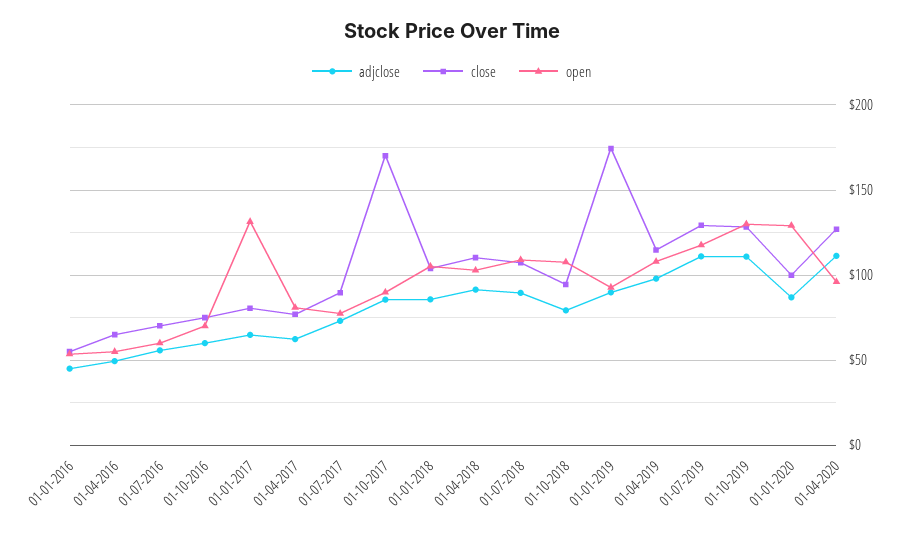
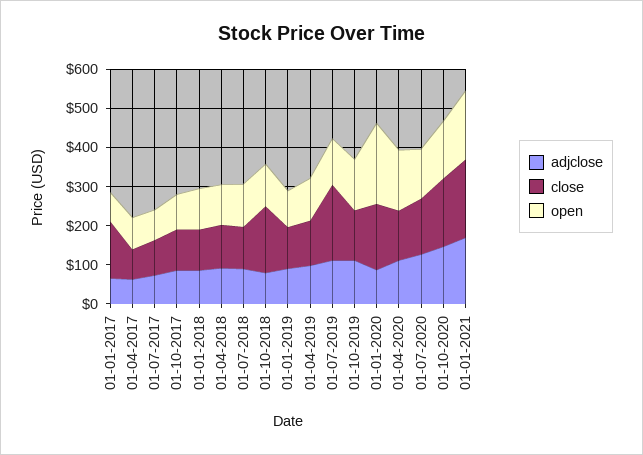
adjclose, 01-01-2016: 45 -> none
close, 01-01-2016: 55 -> none
open, 01-01-2016: 55 -> none
adjclose, 01-04-2016: 50 -> none
close, 01-04-2016: 65 -> none
open, 01-04-2016: 55 -> none
adjclose, 01-07-2016: 55 -> none
close, 01-07-2016: 70 -> none
open, 01-07-2016: 60 -> none
adjclose, 01-10-2016: 60 -> none
close, 01-10-2016: 75 -> none
open, 01-10-2016: 70 -> none
close, 01-01-2017: 80 -> 150
open, 01-01-2017: 130 -> 75
close, 01-10-2017: 170 -> 100
close, 01-10-2018: 95 -> 175
close, 01-01-2019: 175 -> 100
close, 01-07-2019: 130 -> 200
close, 01-01-2020: 100 -> 175
open, 01-01-2020: 130 -> 200
open, 01-04-2020: 95 -> 150
adjclose, 01-07-2020: none -> 125
close, 01-07-2020: none -> 150
open, 01-07-2020: none -> 125
adjclose, 01-10-2020: none -> 150
close, 01-10-2020: none -> 175
open, 01-10-2020: none -> 150
adjclose, 01-01-2021: none -> 175
close, 01-01-2021: none -> 200
open, 01-01-2021: none -> 175

